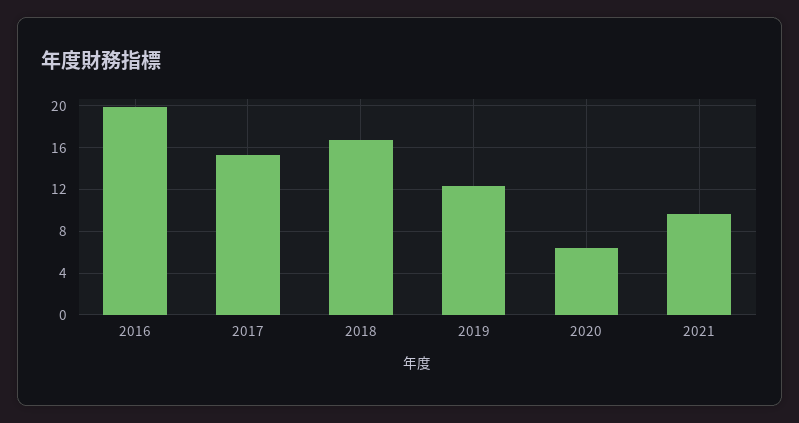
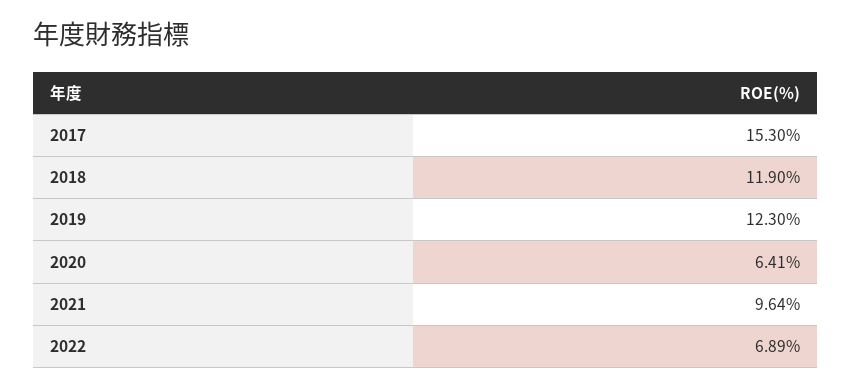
2016: 20 -> none
2018: 17 -> 11.9
2022: none -> 6.89

